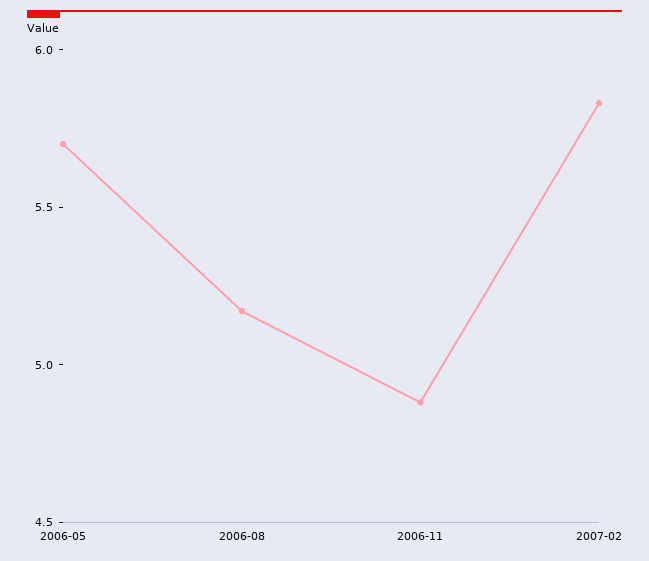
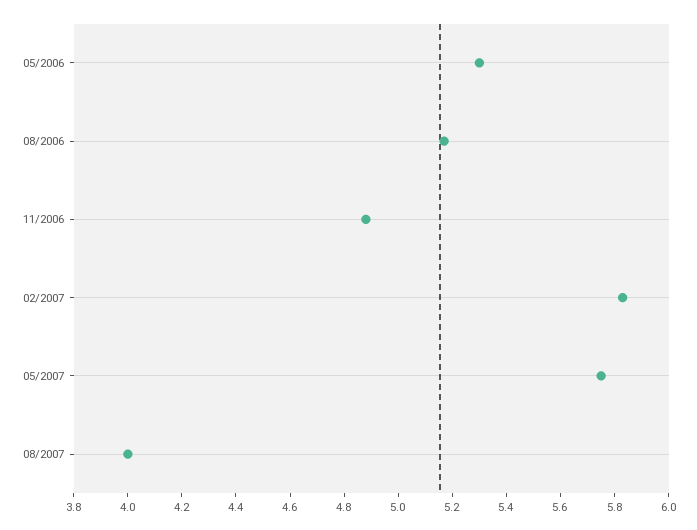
2006-05: 5.7 -> 5.3
05/2007: none -> 5.75
08/2007: none -> 4

